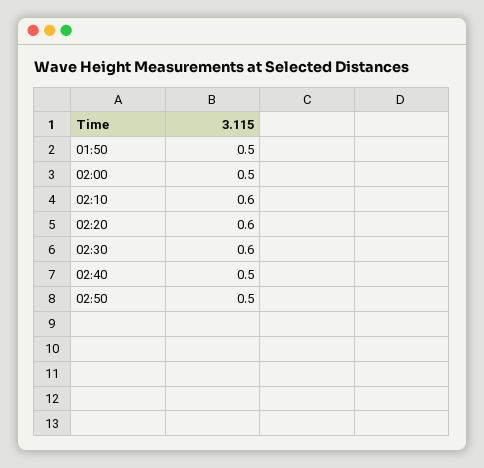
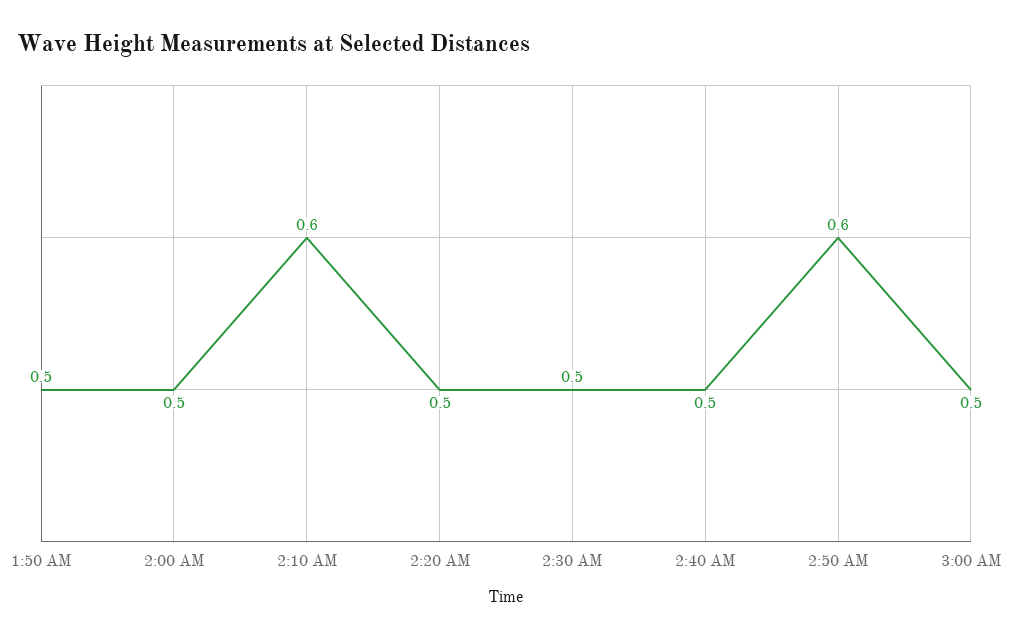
02:20: 0.6 -> 0.5
02:30: 0.6 -> 0.5
02:50: 0.5 -> 0.6
3:00 AM: none -> 0.5

